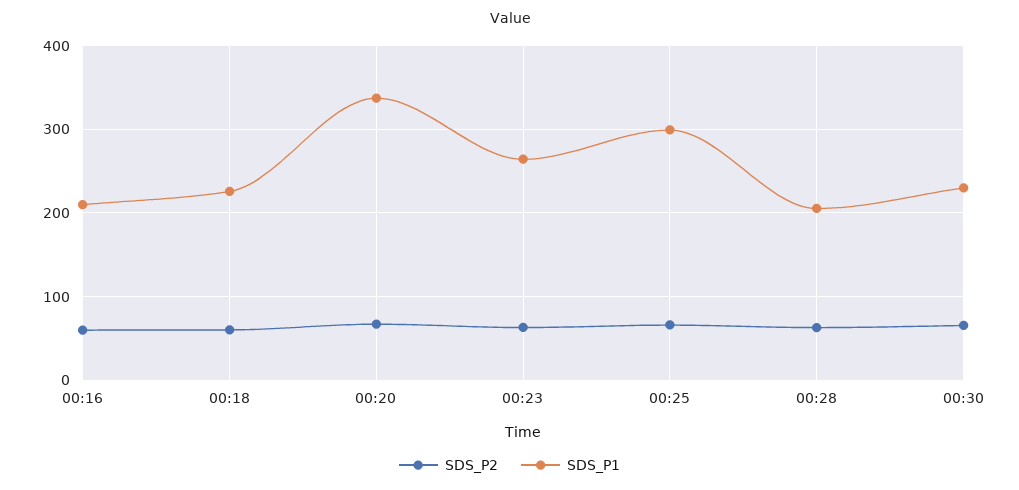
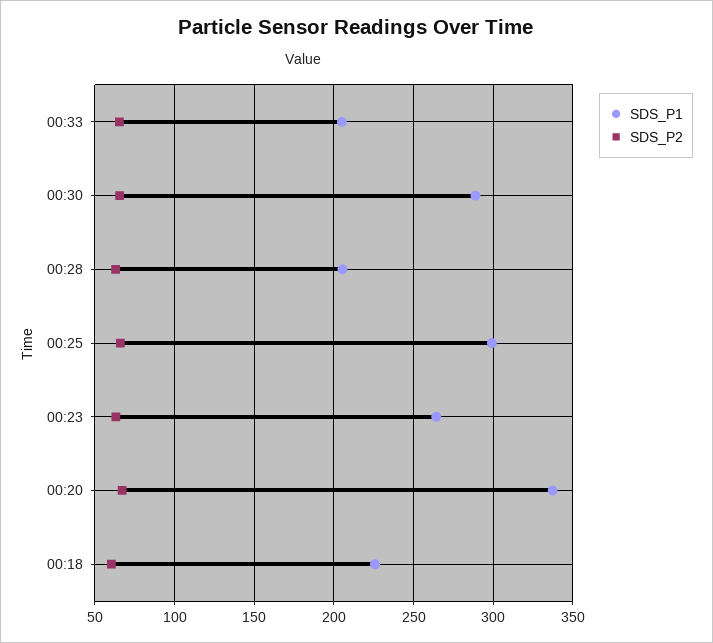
SDS_P2, 00:16: 60 -> none
SDS_P1, 00:16: 210 -> none
SDS_P1, 00:30: 230 -> 290
SDS_P1, 00:33: none -> 205
SDS_P2, 00:33: none -> 65

